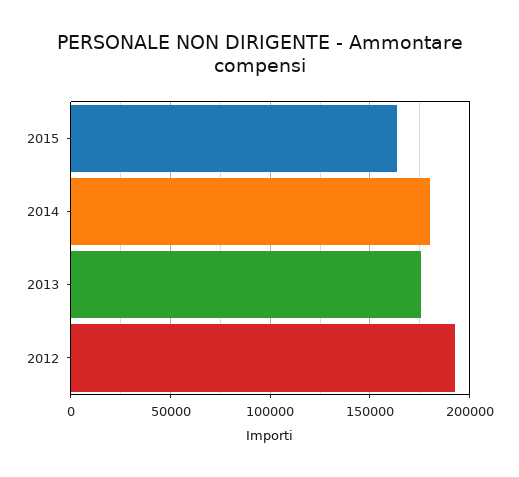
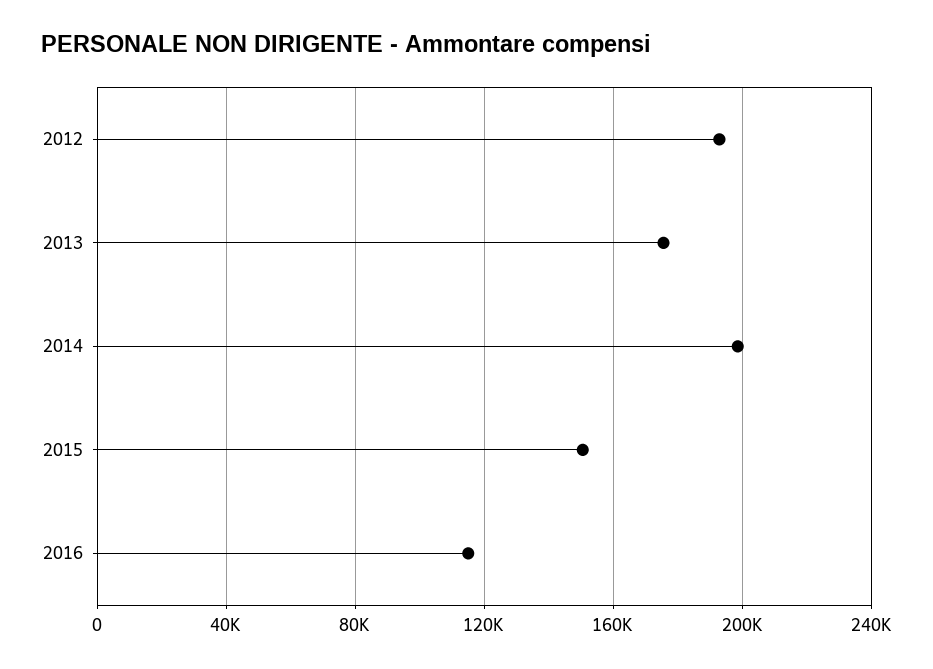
2015: 165000 -> 150000
2014: 180000 -> 200000
2016: none -> 115000

